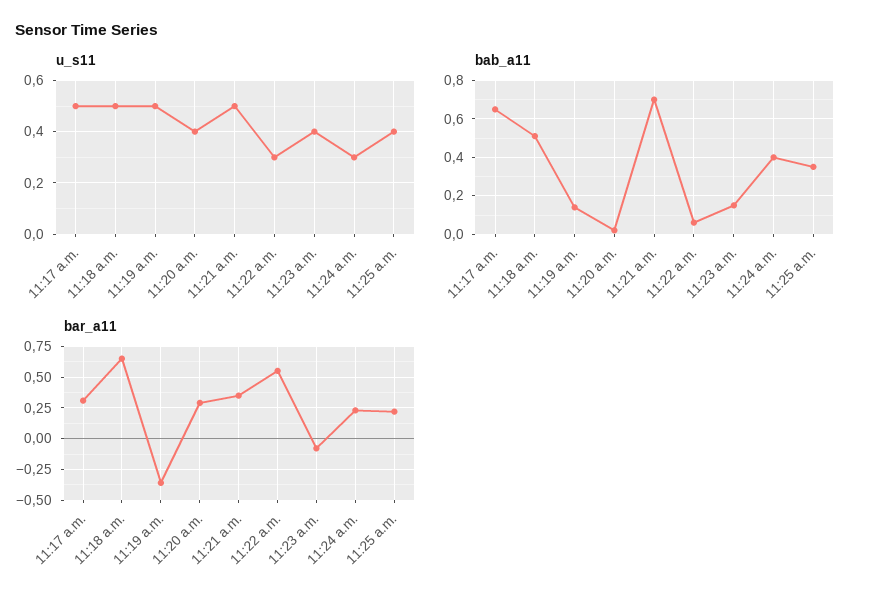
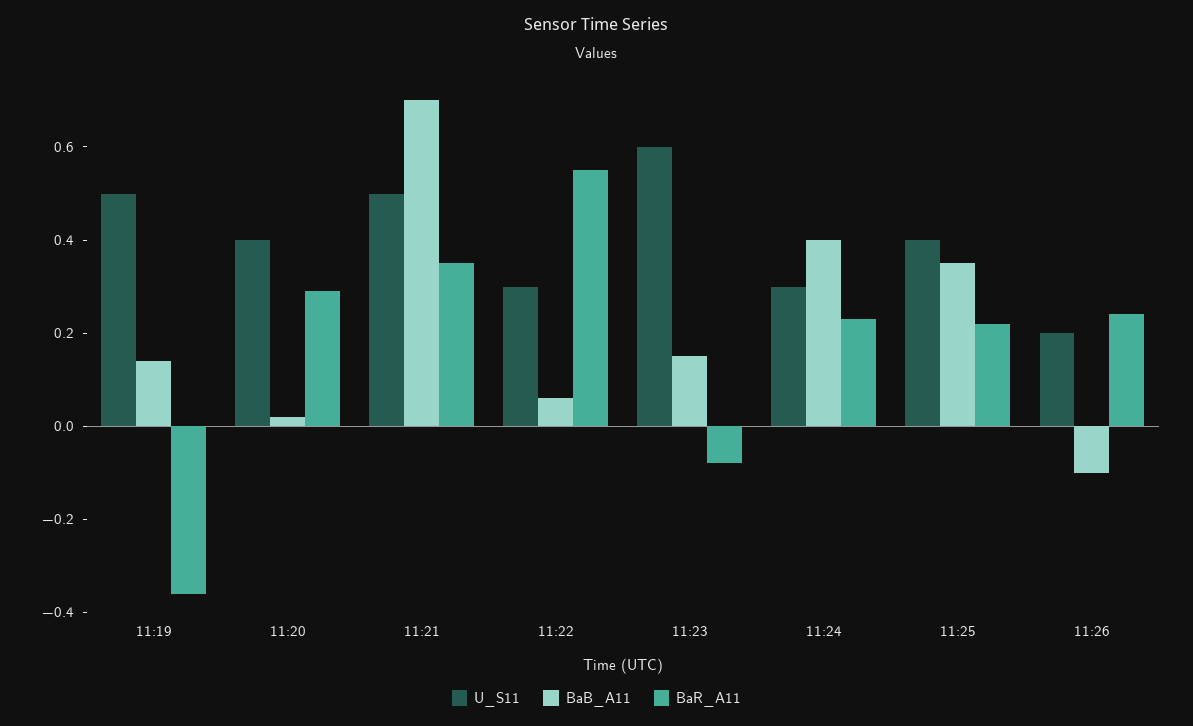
u_s11, 11:17 a.m.: 0.5 -> none
u_s11, 11:18 a.m.: 0.5 -> none
u_s11, 11:23 a.m.: 0.4 -> 0.6
bab_a11, 11:17 a.m.: 0.65 -> none
bab_a11, 11:18 a.m.: 0.5 -> none
bar_a11, 11:17 a.m.: 0.3 -> none
bar_a11, 11:18 a.m.: 0.65 -> none
u_s11, 11:26: none -> 0.2
bab_a11, 11:26: none -> -0.1
bar_a11, 11:26: none -> 0.25

